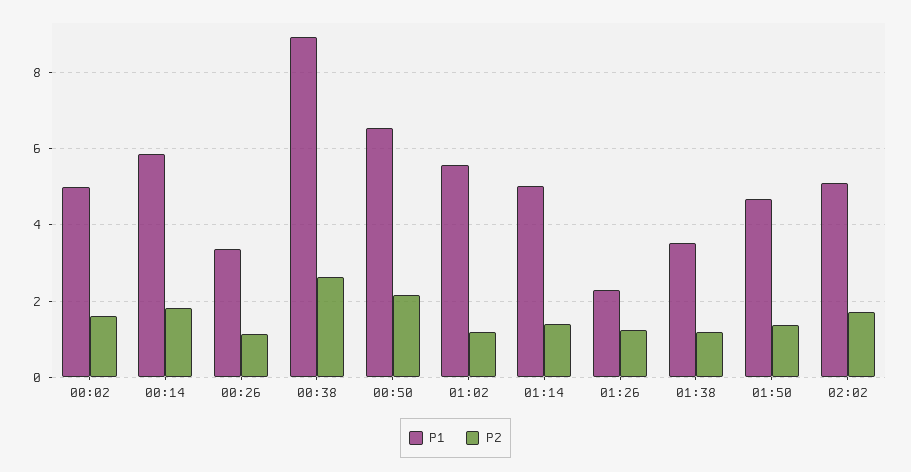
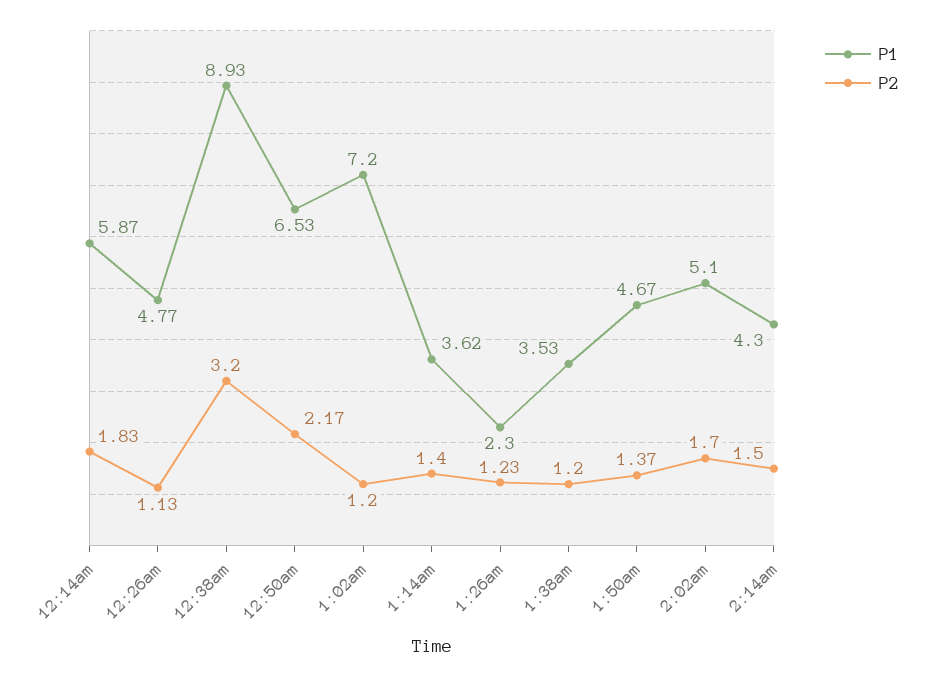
P1, 00:02: 5 -> none
P2, 00:02: 1.6 -> none
P1, 00:26: 3.4 -> 4.77
P2, 00:38: 2.6 -> 3.2
P1, 01:02: 5.6 -> 7.2
P1, 01:14: 5 -> 3.62
P1, 2:14am: none -> 4.3
P2, 2:14am: none -> 1.5

